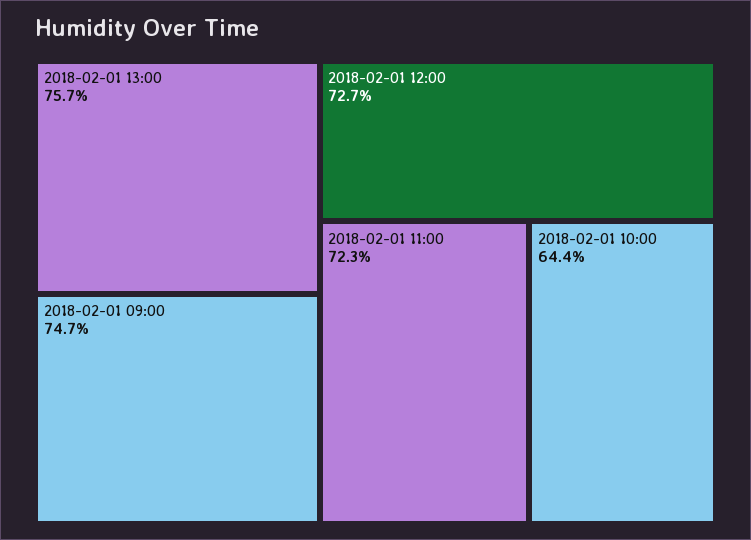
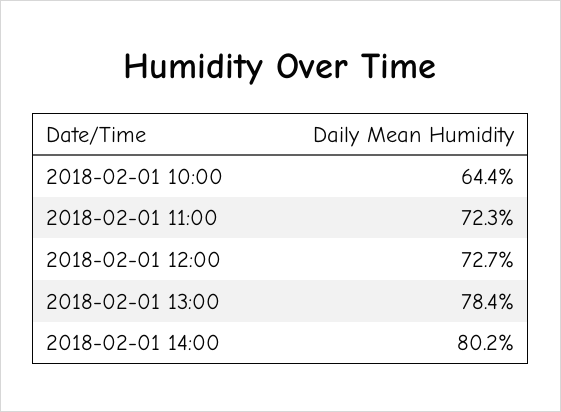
2018-02-01 13:00: 75.7 -> 78.4
2018-02-01 09:00: 74.7 -> none
2018-02-01 14:00: none -> 80.2

